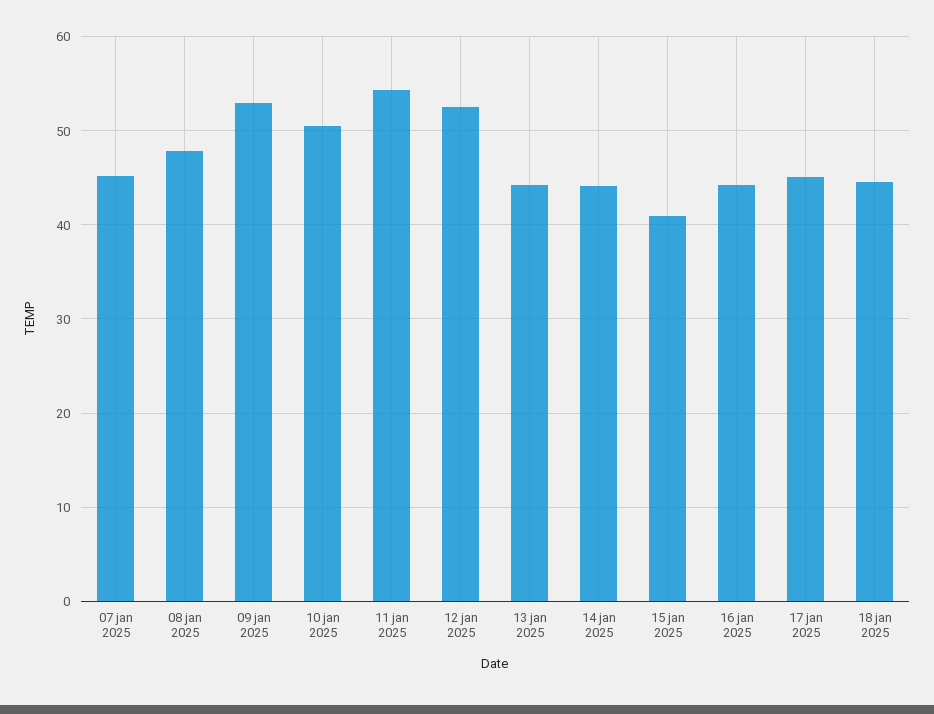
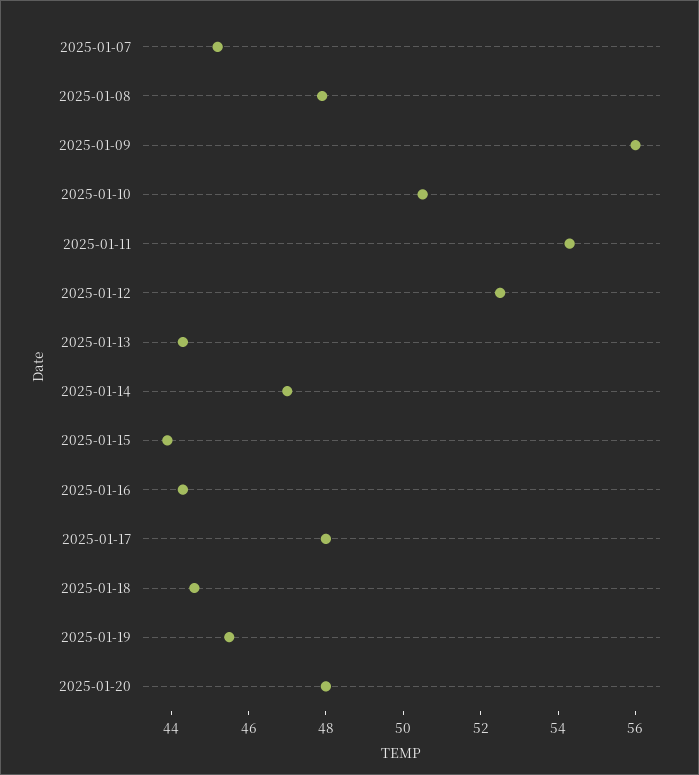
09 jan 2025: 53 -> 56
14 jan 2025: 44 -> 47
15 jan 2025: 41 -> 44
17 jan 2025: 45 -> 48
2025-01-19: none -> 45.5
2025-01-20: none -> 48

